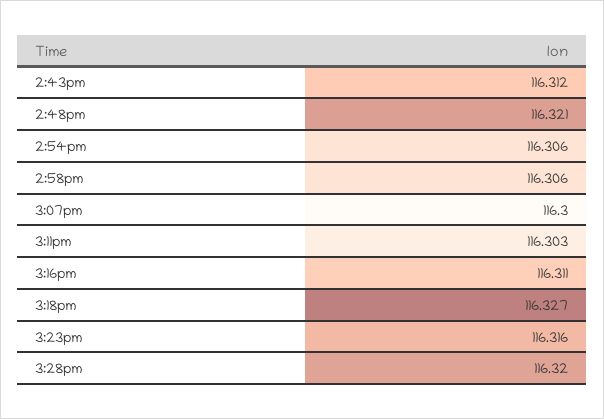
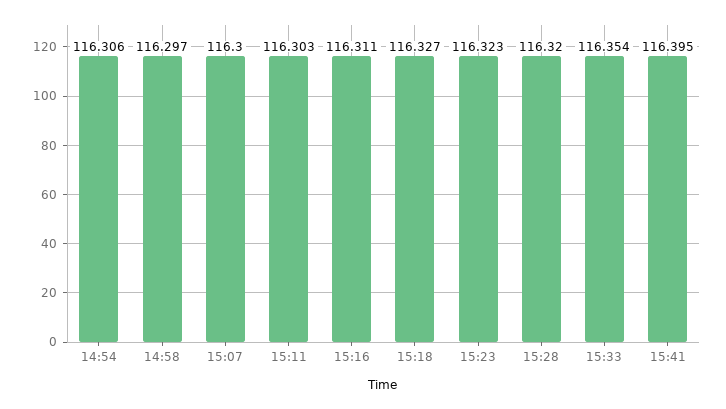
2:43pm: 116.312 -> none
2:48pm: 116.321 -> none
2:58pm: 116.306 -> 116.297
3:23pm: 116.316 -> 116.323
15:33: none -> 116.354
15:41: none -> 116.395

